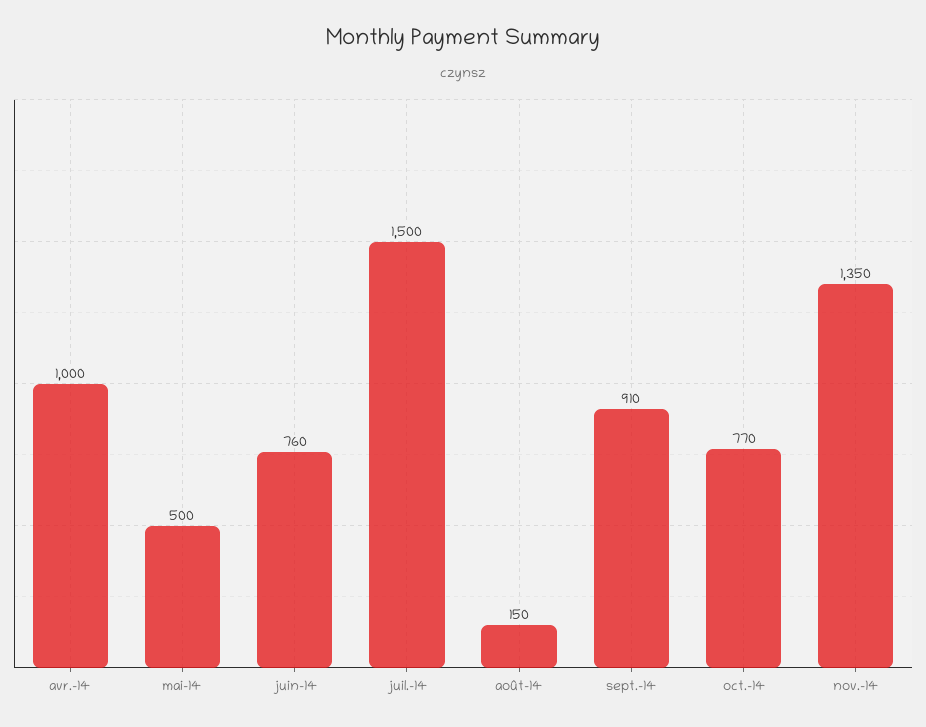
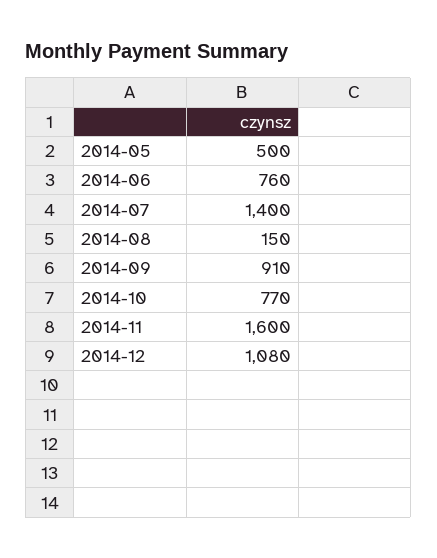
avr.-14: 1000 -> none
juil.-14: 1500 -> 1400
nov.-14: 1350 -> 1600
2014-12: none -> 1080

